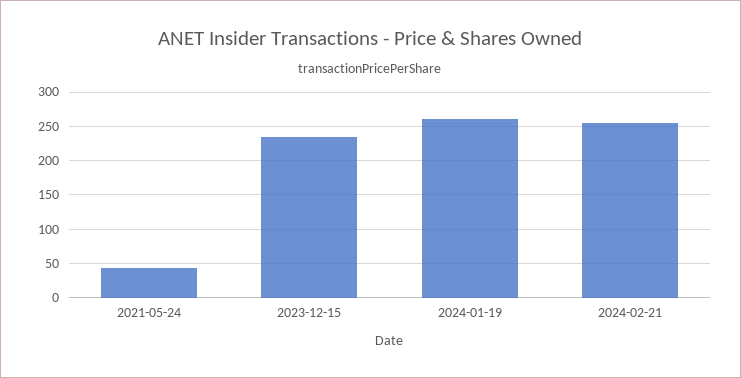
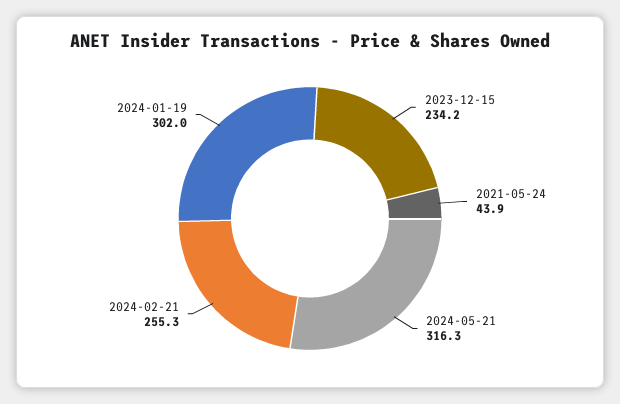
2024-01-19: 260 -> 302
2024-05-21: none -> 316.3

